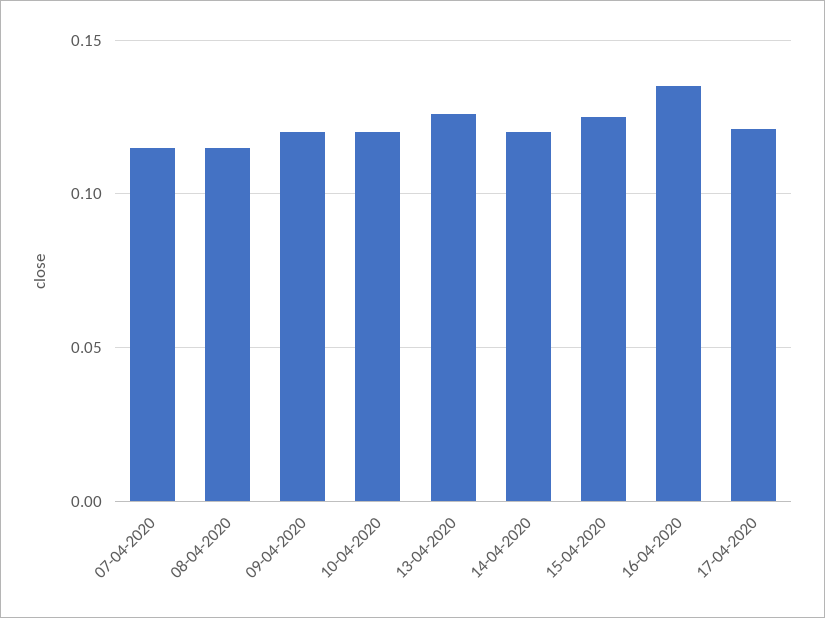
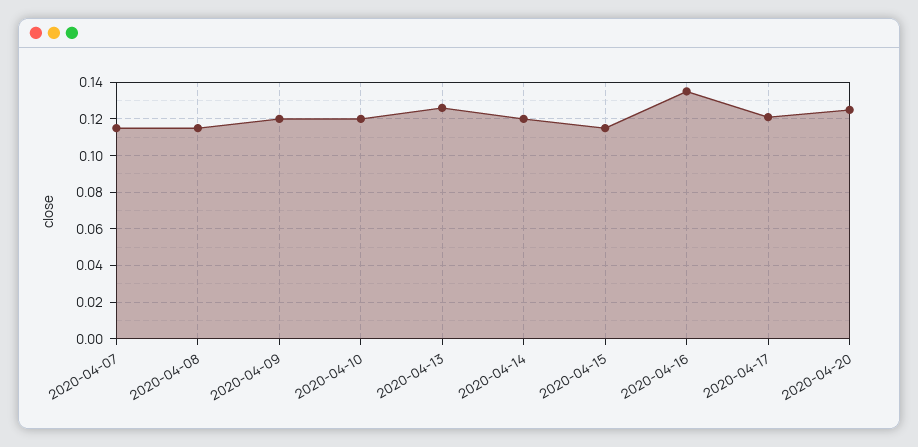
15-04-2020: 0.125 -> 0.115
2020-04-20: none -> 0.125

